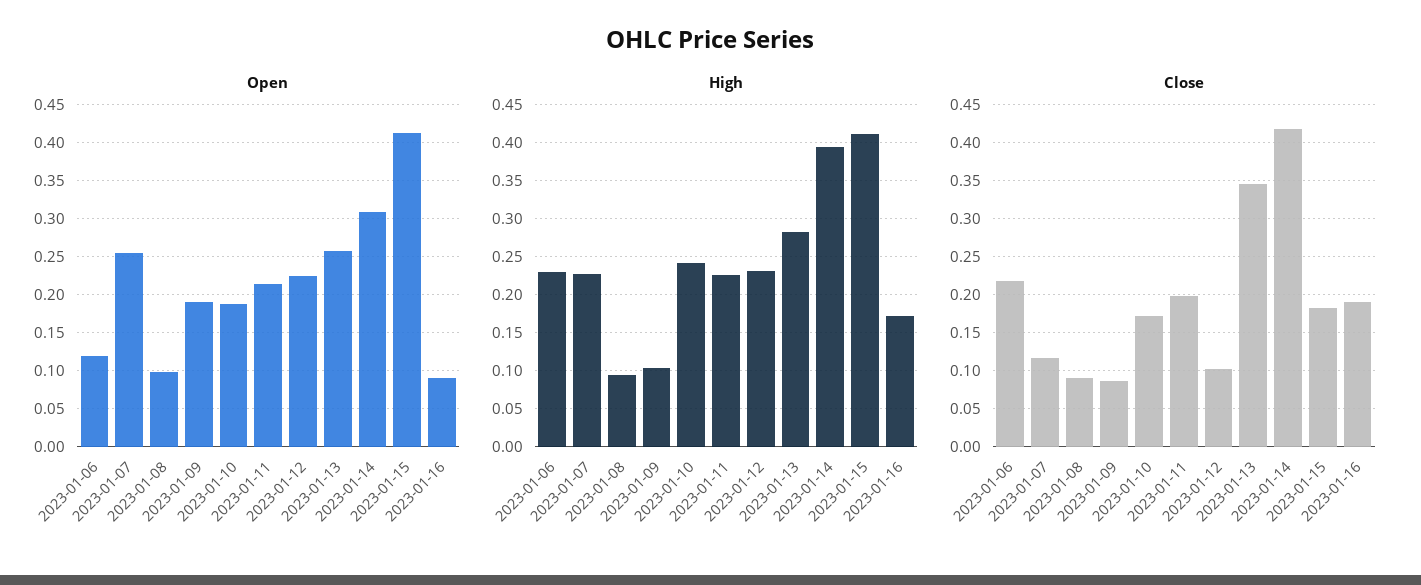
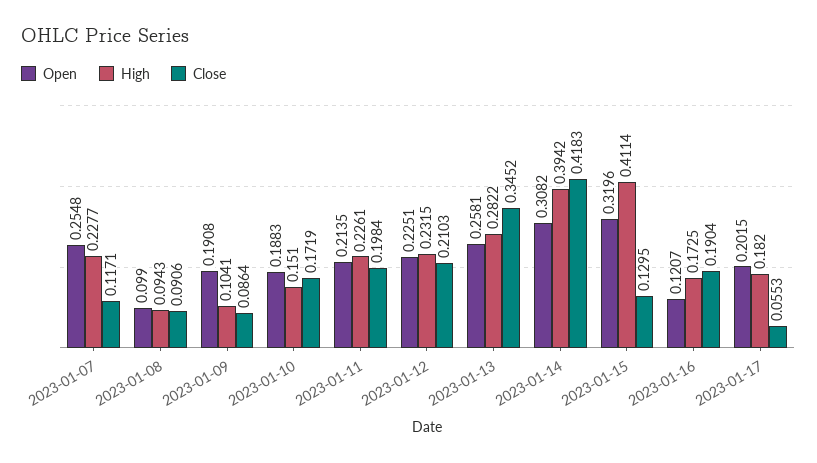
Open, 2023-01-06: 0.12 -> none
Open, 2023-01-15: 0.41 -> 0.3196
Open, 2023-01-16: 0.09 -> 0.1207
High, 2023-01-06: 0.23 -> none
High, 2023-01-10: 0.24 -> 0.151
Close, 2023-01-06: 0.22 -> none
Close, 2023-01-12: 0.1 -> 0.2103
Close, 2023-01-15: 0.18 -> 0.1295
Open, 2023-01-17: none -> 0.2015
High, 2023-01-17: none -> 0.182
Close, 2023-01-17: none -> 0.0553

